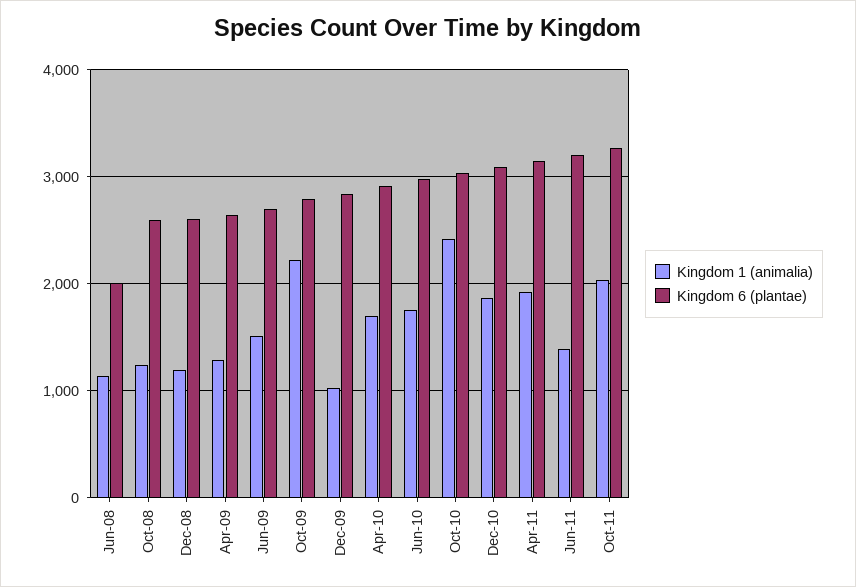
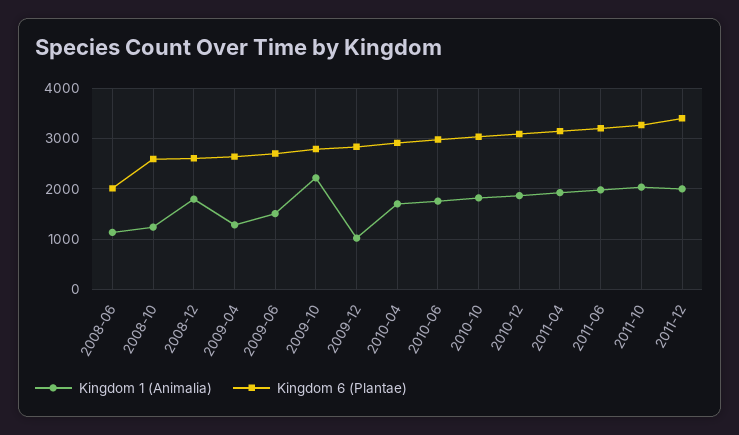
Kingdom 1 (animalia), Dec-08: 1200 -> 1800
Kingdom 1 (animalia), Oct-10: 2400 -> 1800
Kingdom 1 (animalia), Jun-11: 1400 -> 2000
Kingdom 1 (animalia), 2011-12: none -> 2000
Kingdom 6 (plantae), 2011-12: none -> 3400

